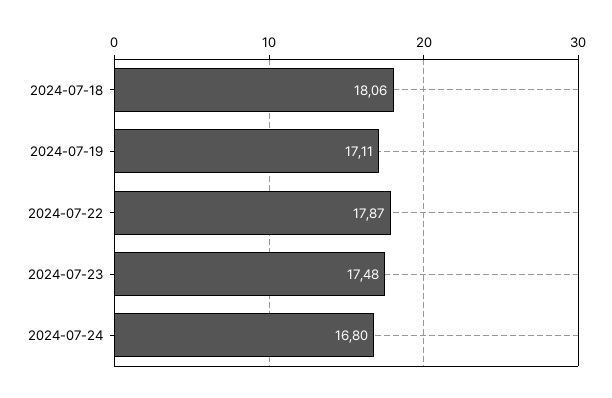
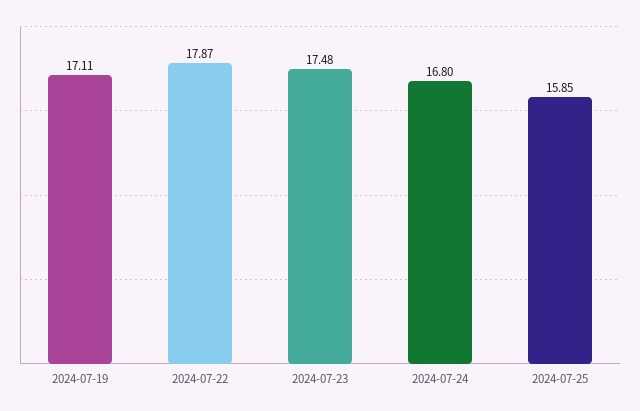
2024-07-18: 18.06 -> none
2024-07-25: none -> 15.85

